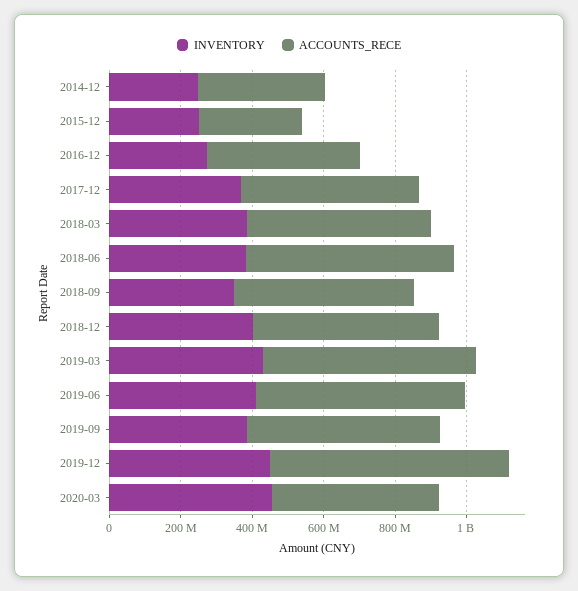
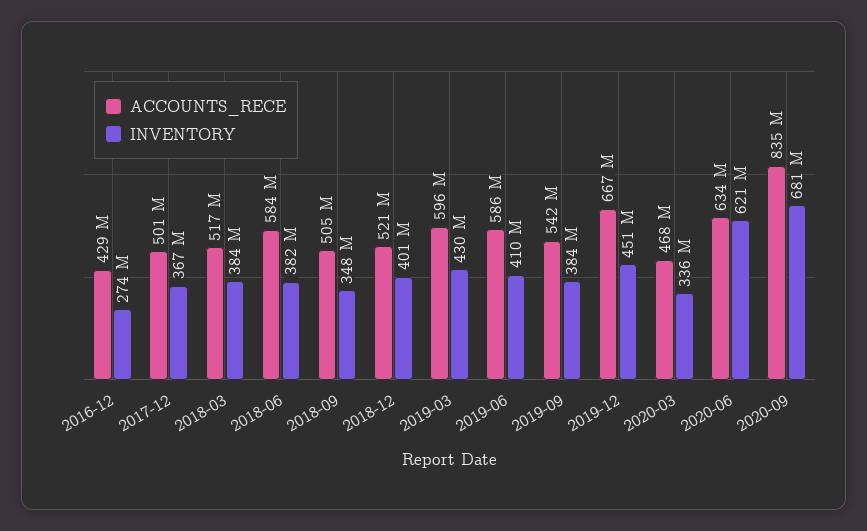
INVENTORY, 2014-12: 250000000 -> none
ACCOUNTS_RECE, 2014-12: 350000000 -> none
INVENTORY, 2015-12: 250000000 -> none
ACCOUNTS_RECE, 2015-12: 300000000 -> none
INVENTORY, 2020-03: 450000000 -> 336000000
ACCOUNTS_RECE, 2020-06: none -> 634000000
INVENTORY, 2020-06: none -> 621000000
ACCOUNTS_RECE, 2020-09: none -> 835000000
INVENTORY, 2020-09: none -> 681000000

